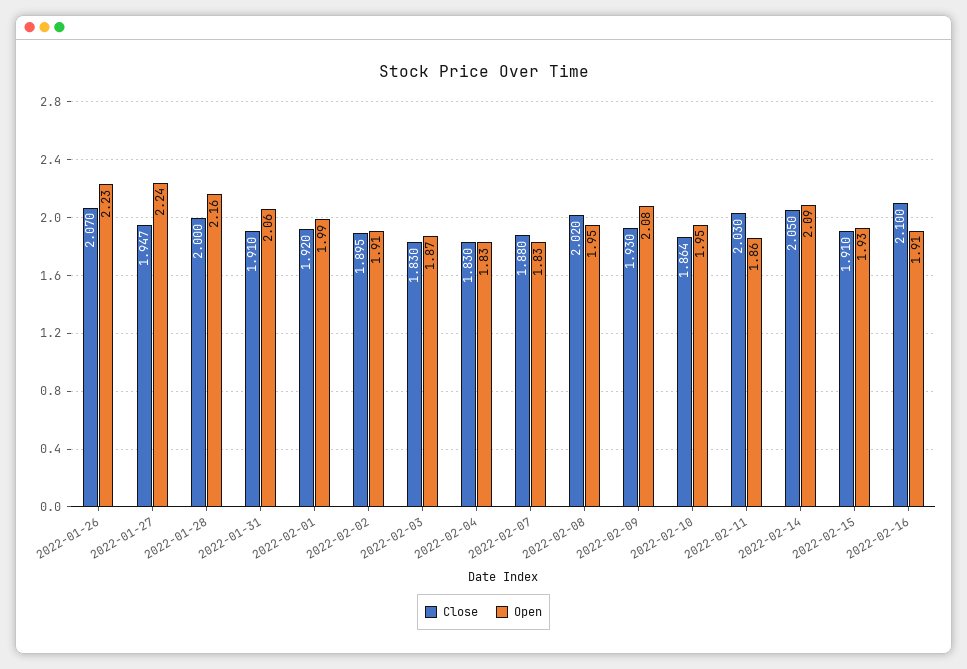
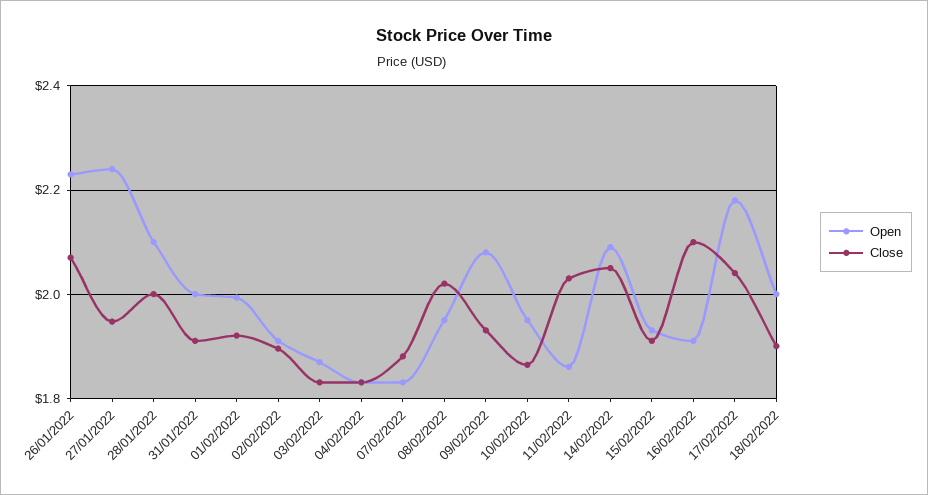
Open, 2022-01-28: 2.16 -> 2.1
Open, 2022-01-31: 2.06 -> 2
Open, 17/02/2022: none -> 2.18
Close, 17/02/2022: none -> 2.04
Open, 18/02/2022: none -> 2
Close, 18/02/2022: none -> 1.9

